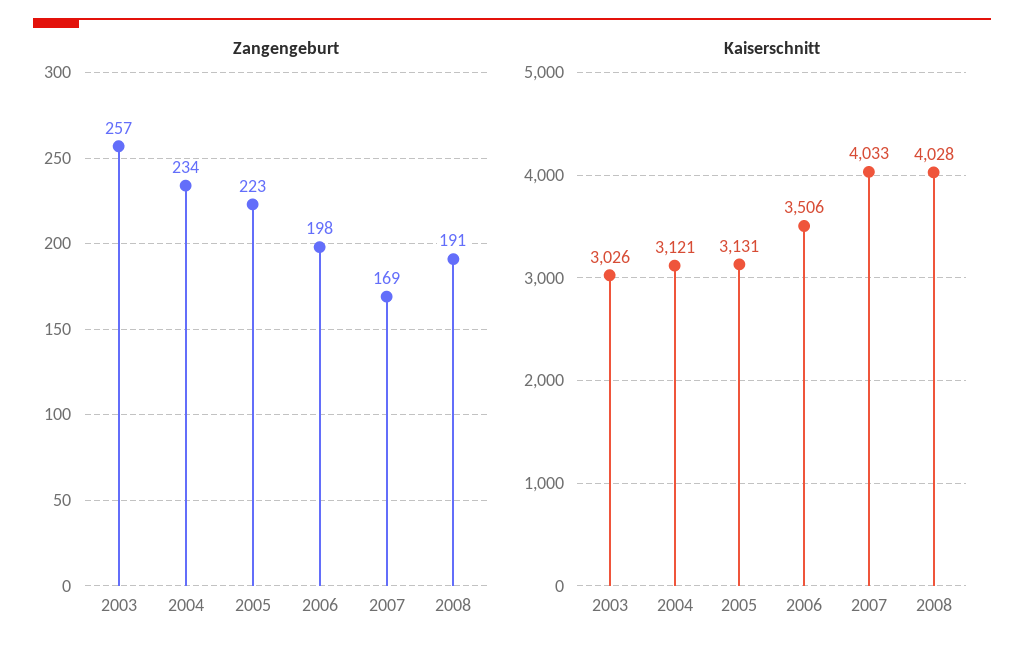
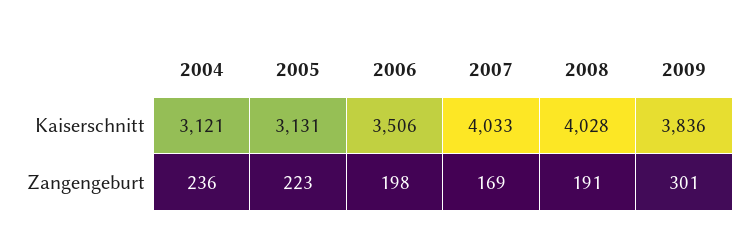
Zangengeburt, 2003: 257 -> none
Zangengeburt, 2004: 234 -> 236
Kaiserschnitt, 2003: 3026 -> none
Kaiserschnitt, 2009: none -> 3836
Zangengeburt, 2009: none -> 301

